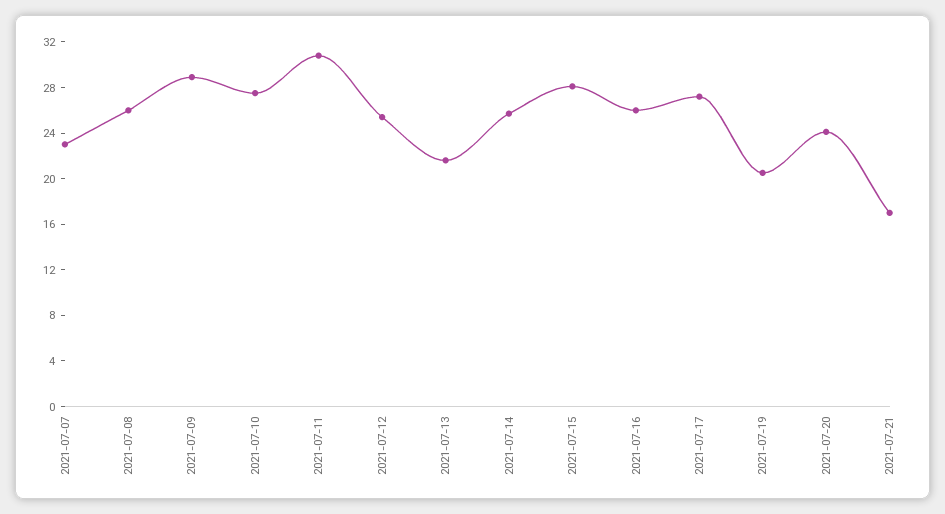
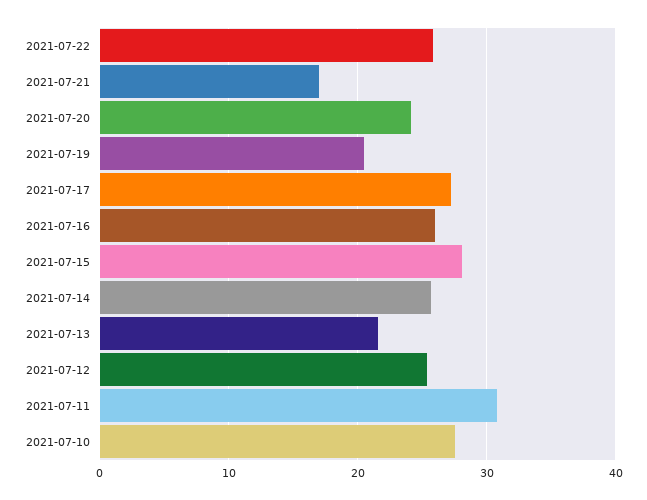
2021-07-07: 23 -> none
2021-07-08: 26 -> none
2021-07-09: 29 -> none
2021-07-22: none -> 26

